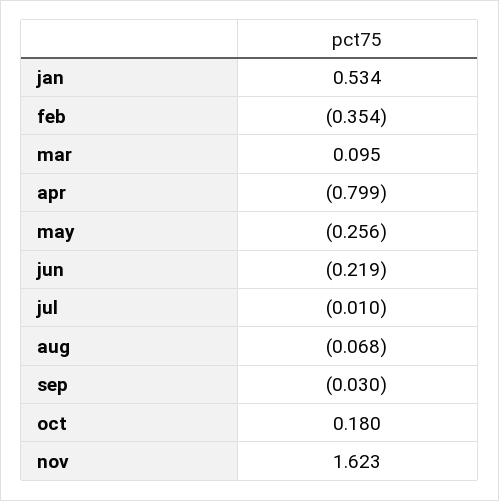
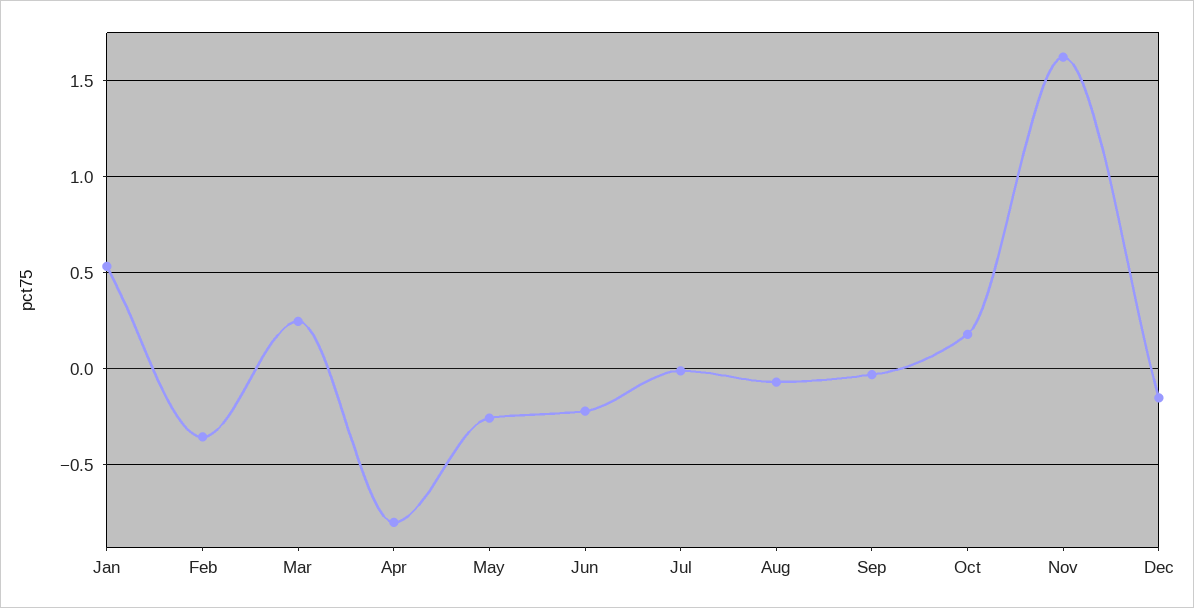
mar: 0.095 -> 0.25
Dec: none -> -0.15

